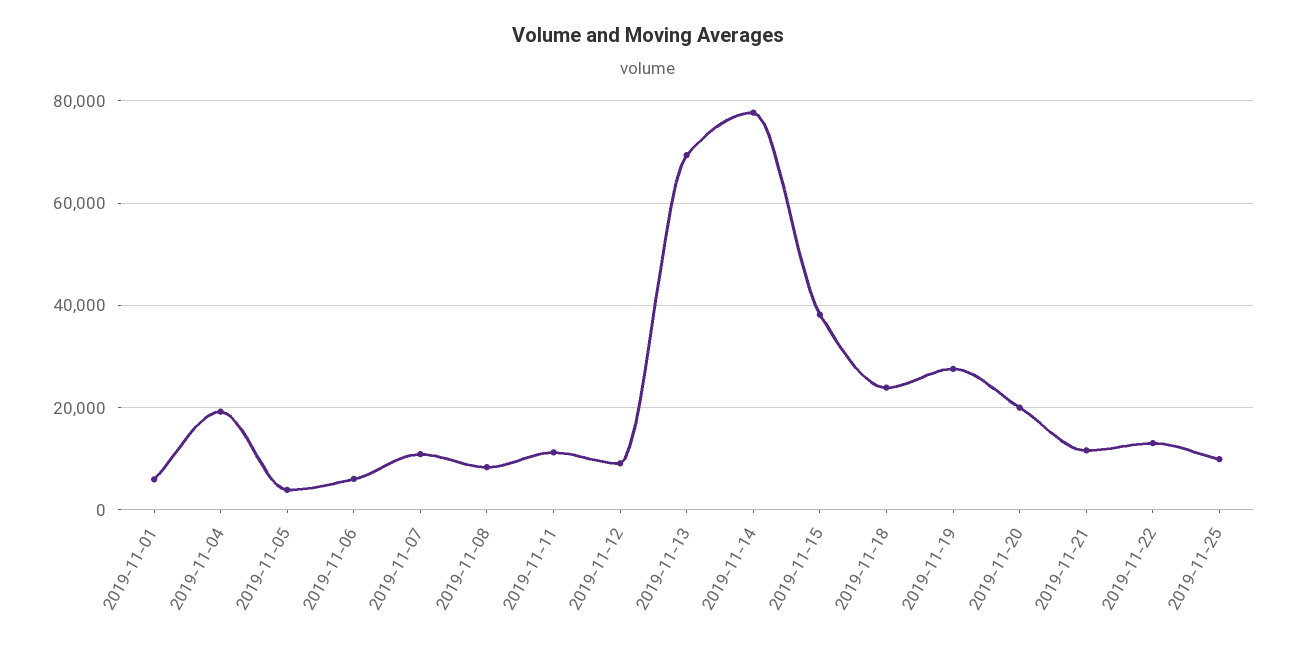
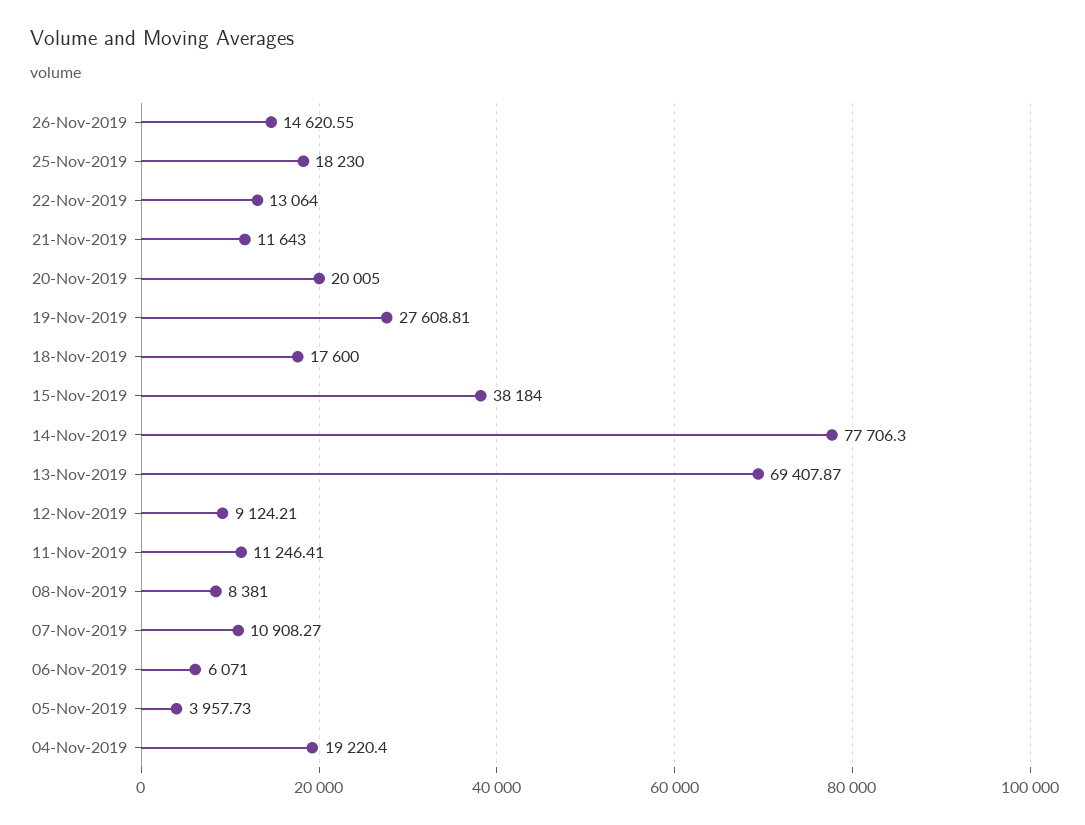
2019-11-01: 6000 -> none
2019-11-18: 24000 -> 17600
2019-11-25: 10000 -> 18230
26-Nov-2019: none -> 14620.55

